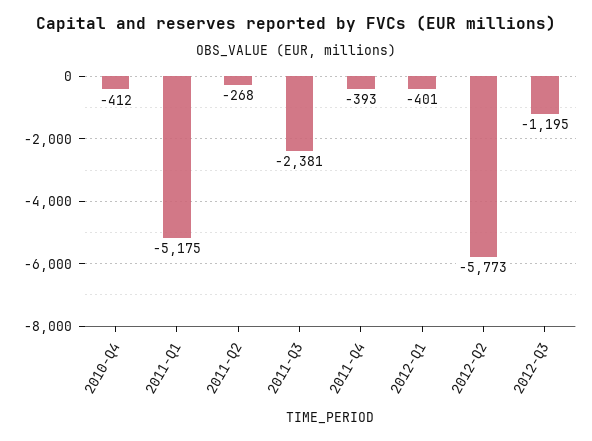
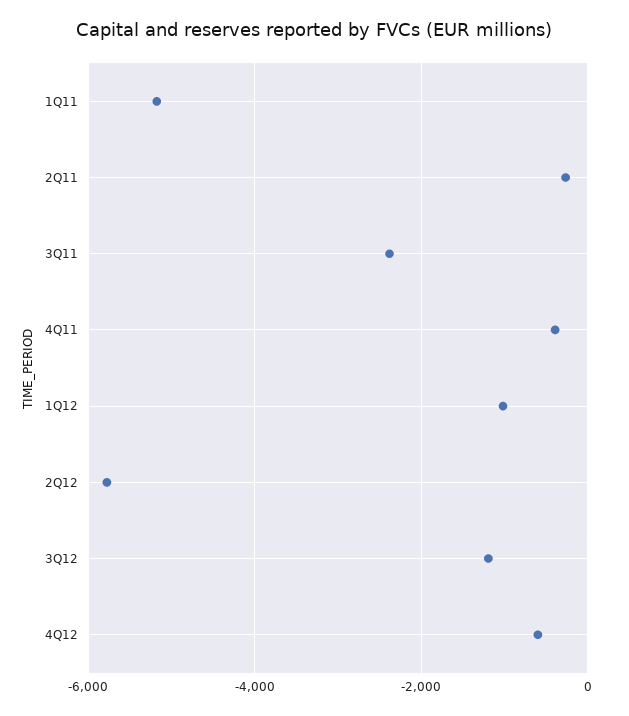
2010-Q4: -412 -> none
2012-Q1: -401 -> -1000
4Q12: none -> -600

